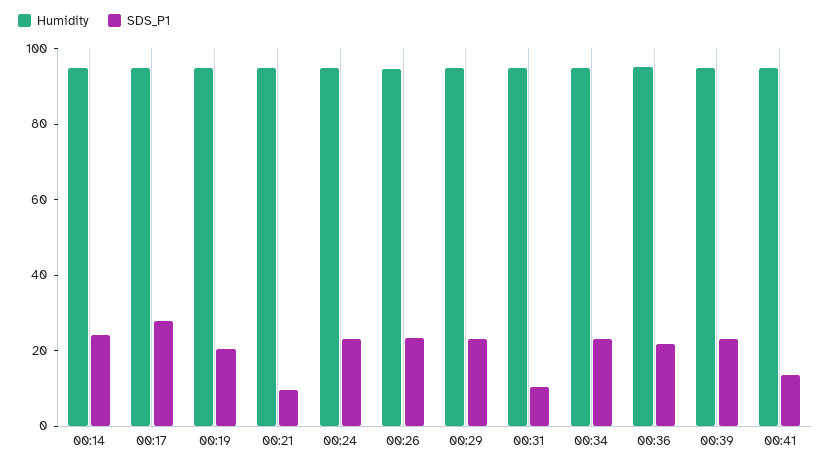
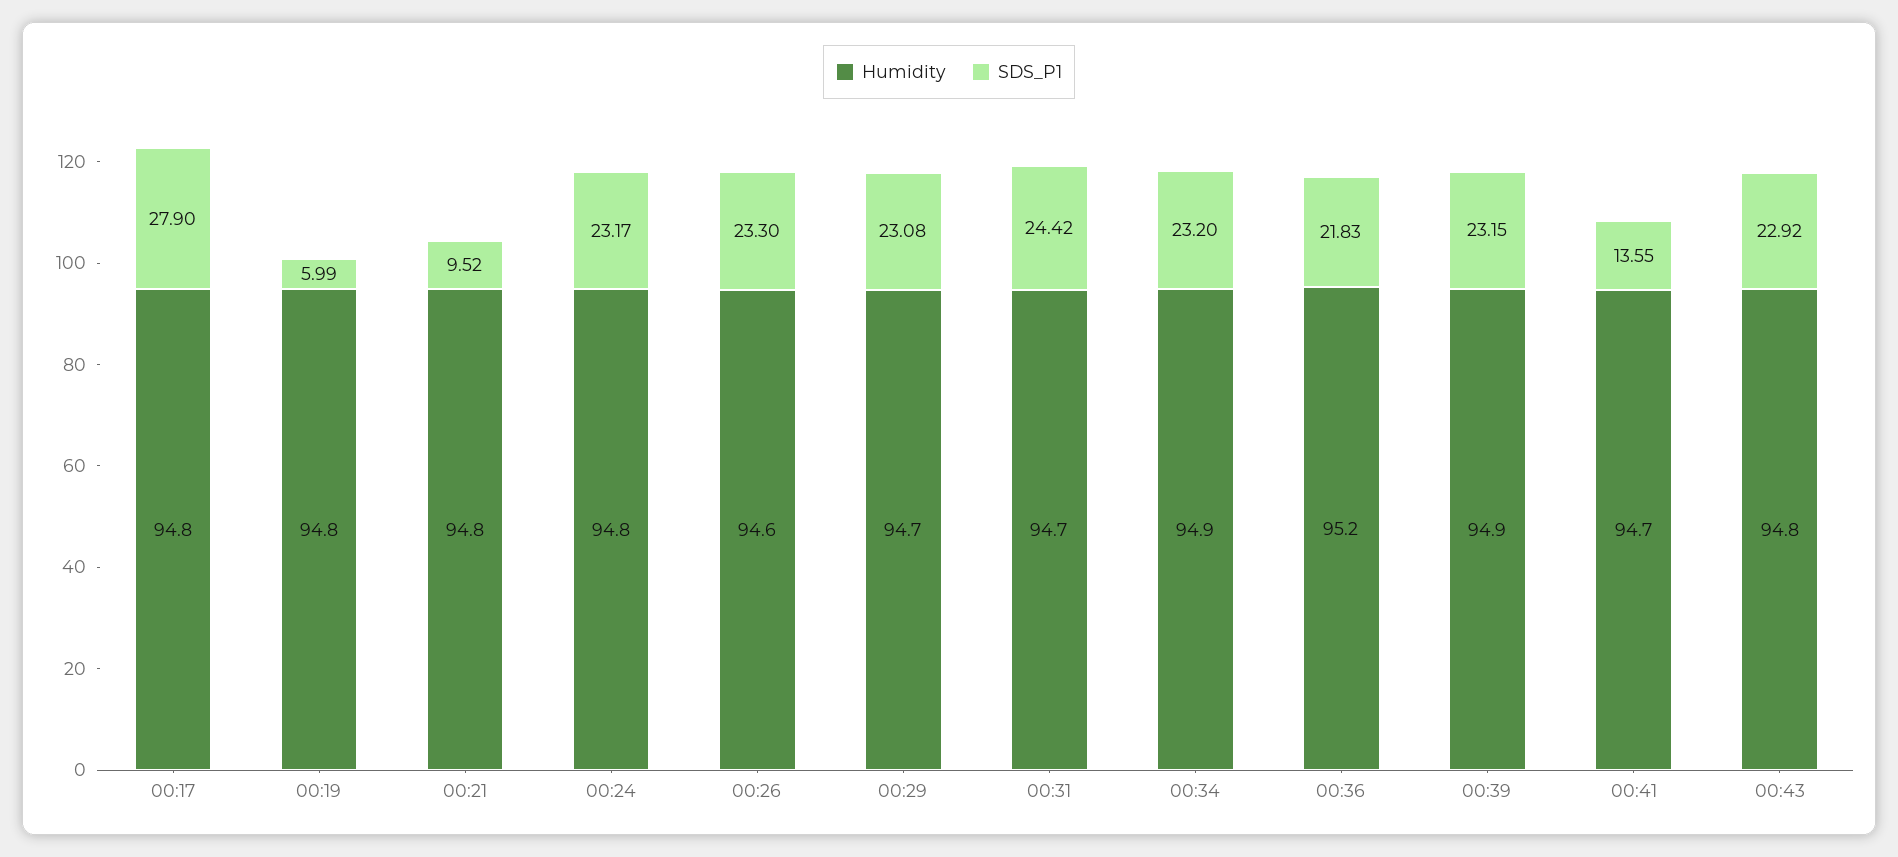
Humidity, 00:14: 95 -> none
SDS_P1, 00:14: 25 -> none
SDS_P1, 00:19: 20 -> 5.99
SDS_P1, 00:31: 10 -> 24.42
Humidity, 00:43: none -> 94.8
SDS_P1, 00:43: none -> 22.92

